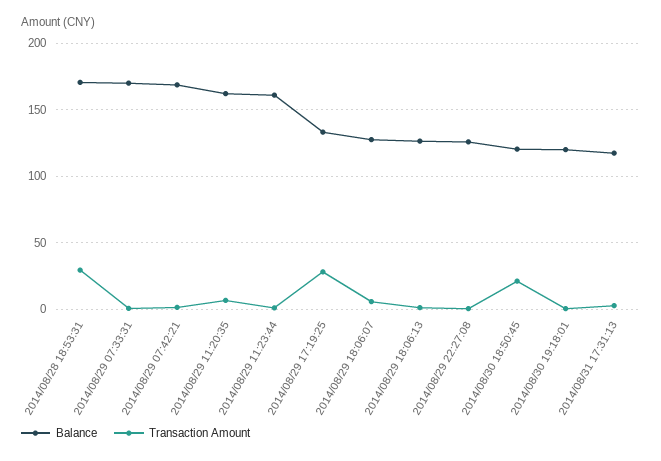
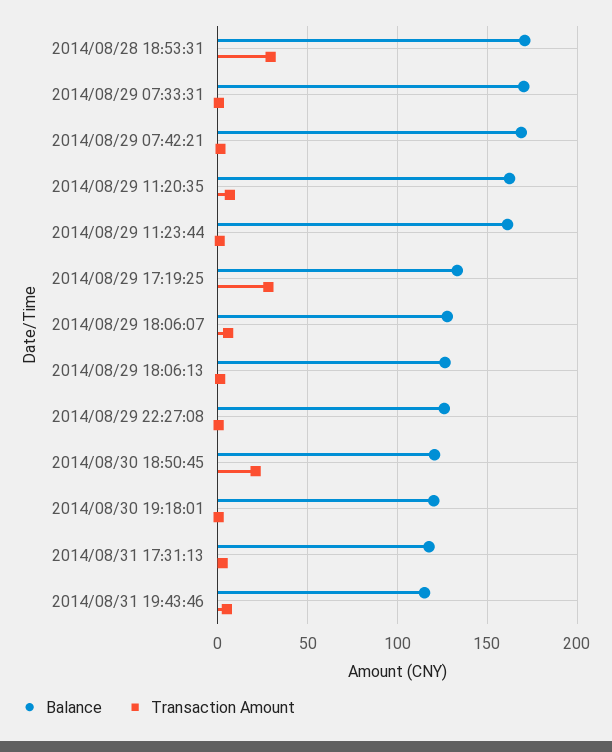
Balance, 2014/08/31 19:43:46: none -> 115
Transaction Amount, 2014/08/31 19:43:46: none -> 5

